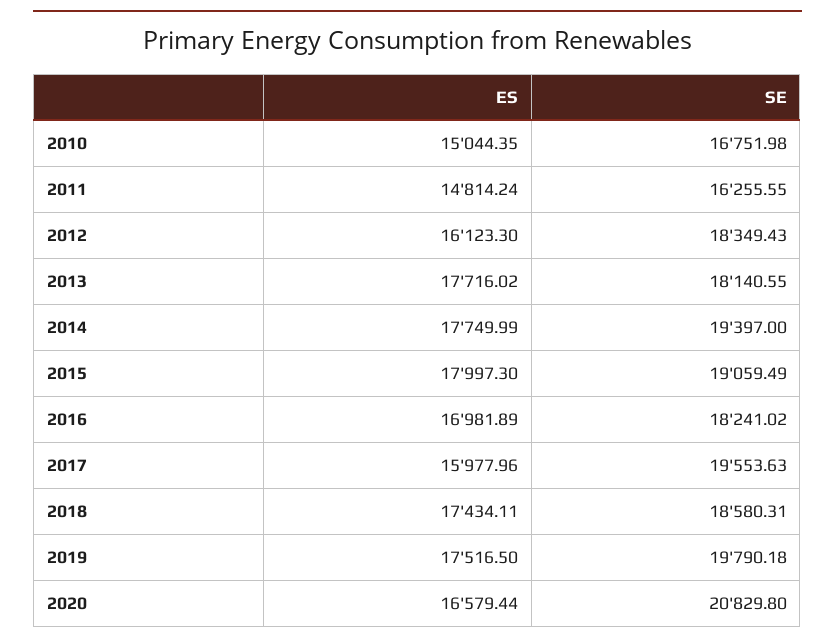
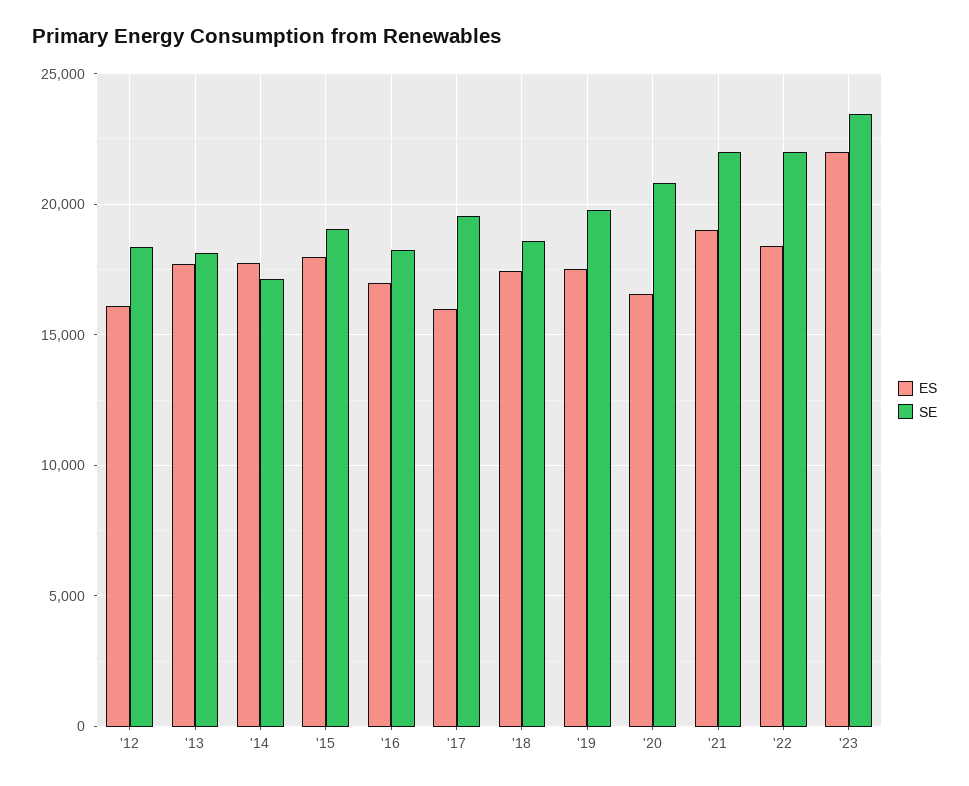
ES, 2010: 15044.35 -> none
SE, 2010: 16751.98 -> none
ES, 2011: 14814.24 -> none
SE, 2011: 16255.55 -> none
SE, 2014: 19397 -> 17000
ES, '21: none -> 19000
SE, '21: none -> 22000
ES, '22: none -> 18500
SE, '22: none -> 22000
ES, '23: none -> 22000
SE, '23: none -> 23500

